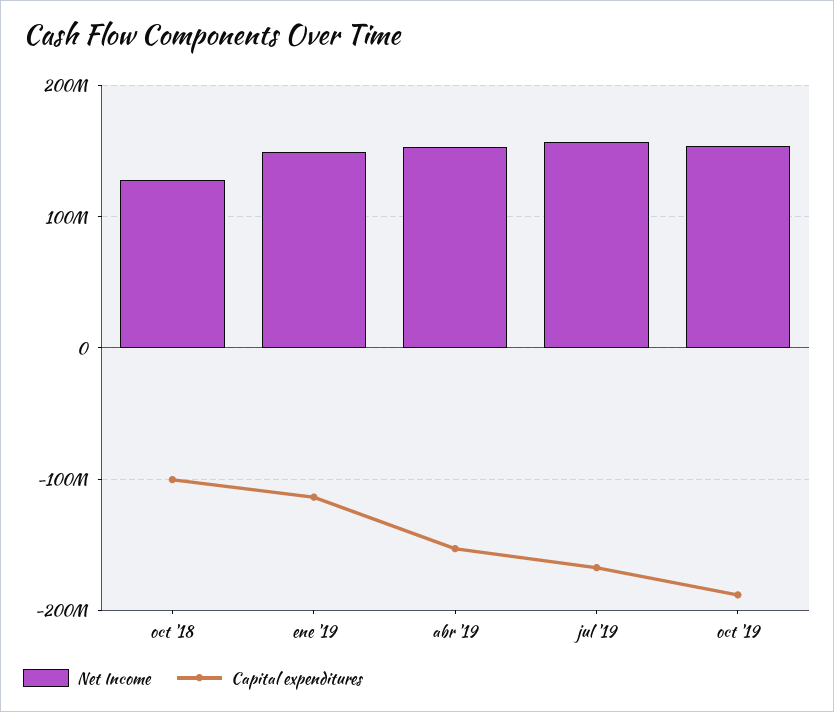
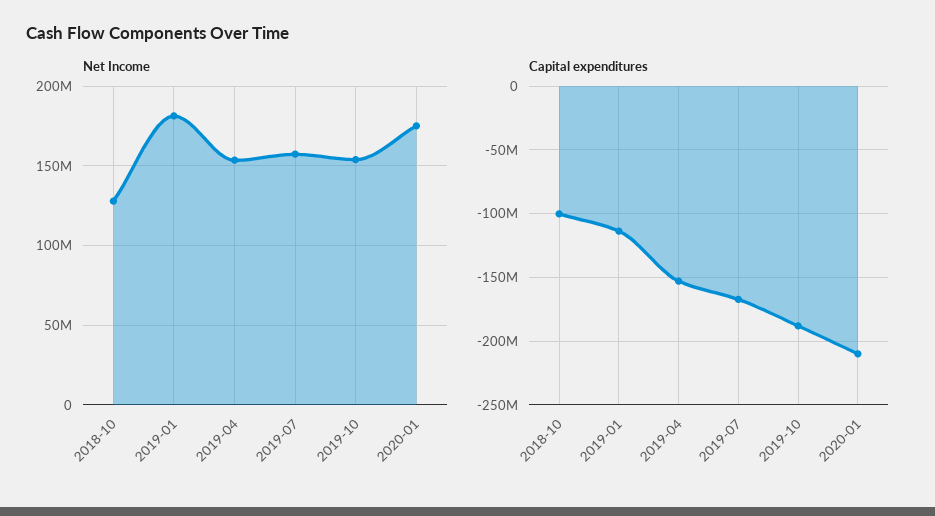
Net Income, ene '19: 150000000 -> 180000000
Net Income, 2020-01: none -> 175000000
Capital expenditures, 2020-01: none -> -210000000

